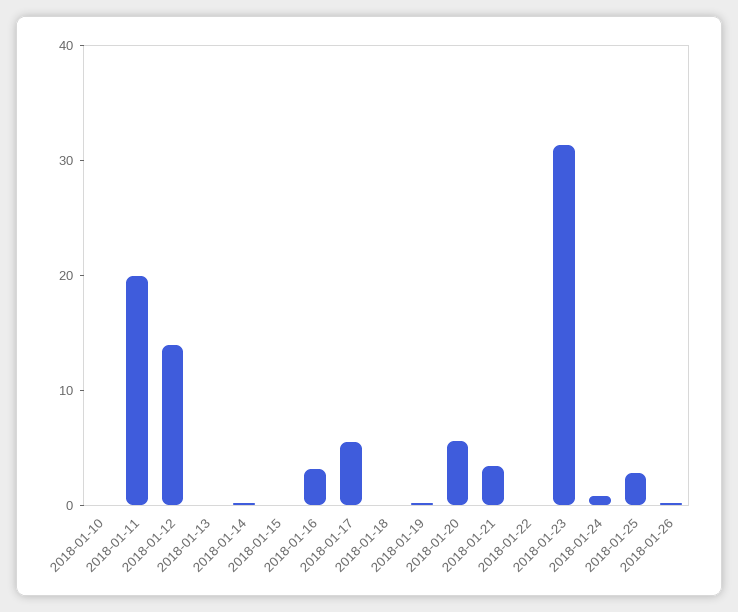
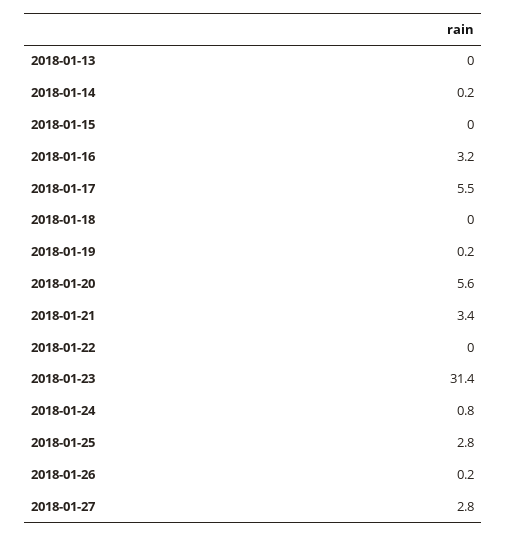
2018-01-10: 0 -> none
2018-01-11: 20 -> none
2018-01-12: 14 -> none
2018-01-27: none -> 2.8

